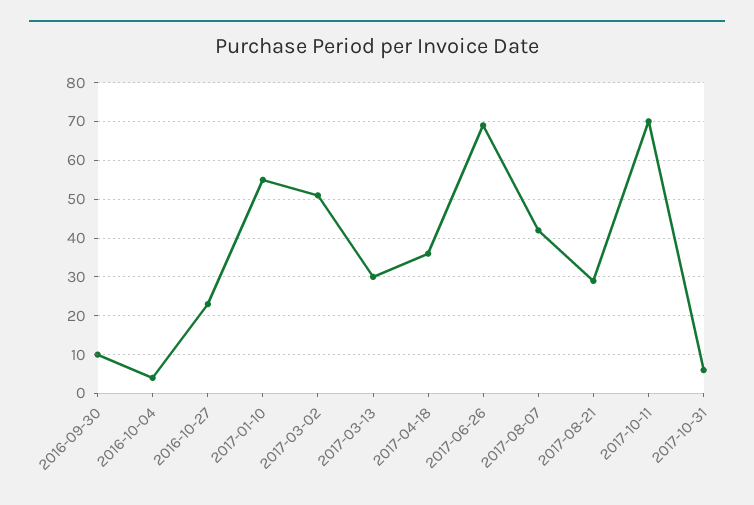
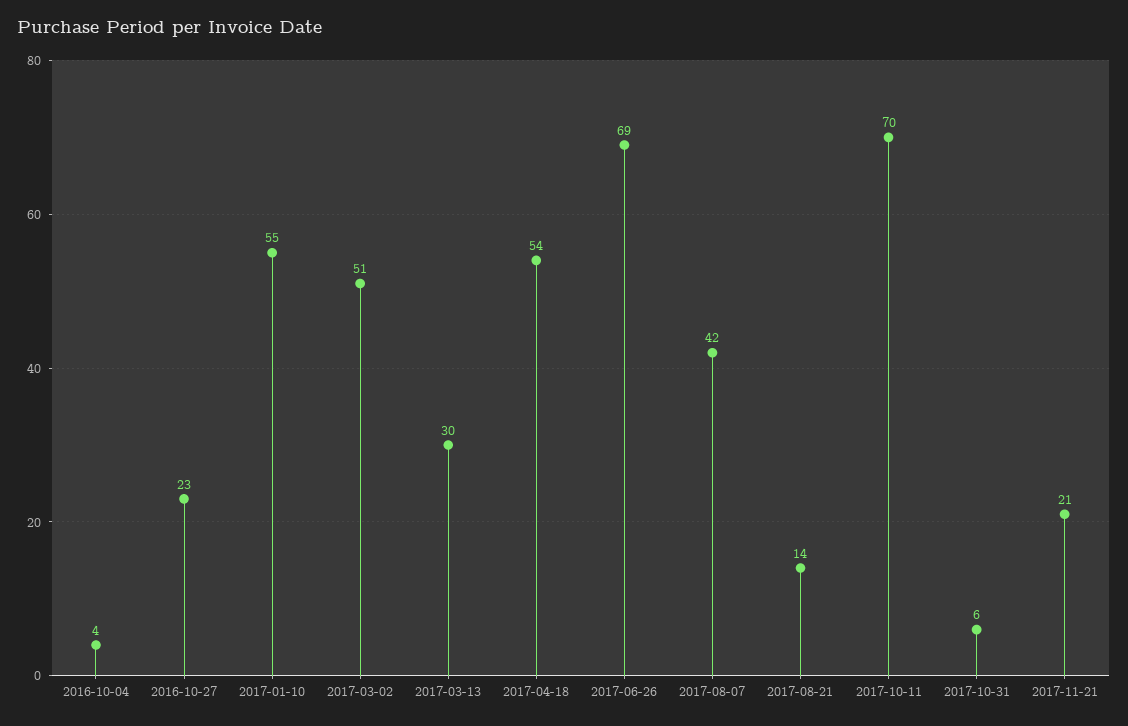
2016-09-30: 10 -> none
2017-04-18: 35 -> 54
2017-08-21: 30 -> 14
2017-11-21: none -> 21

